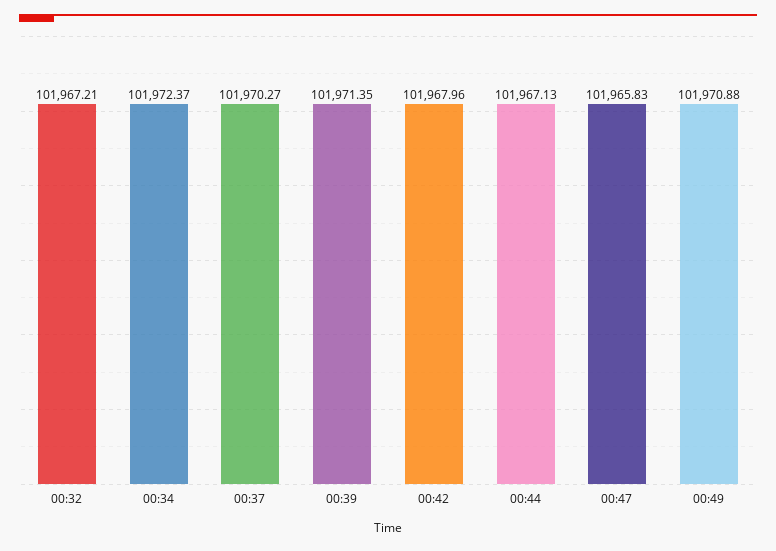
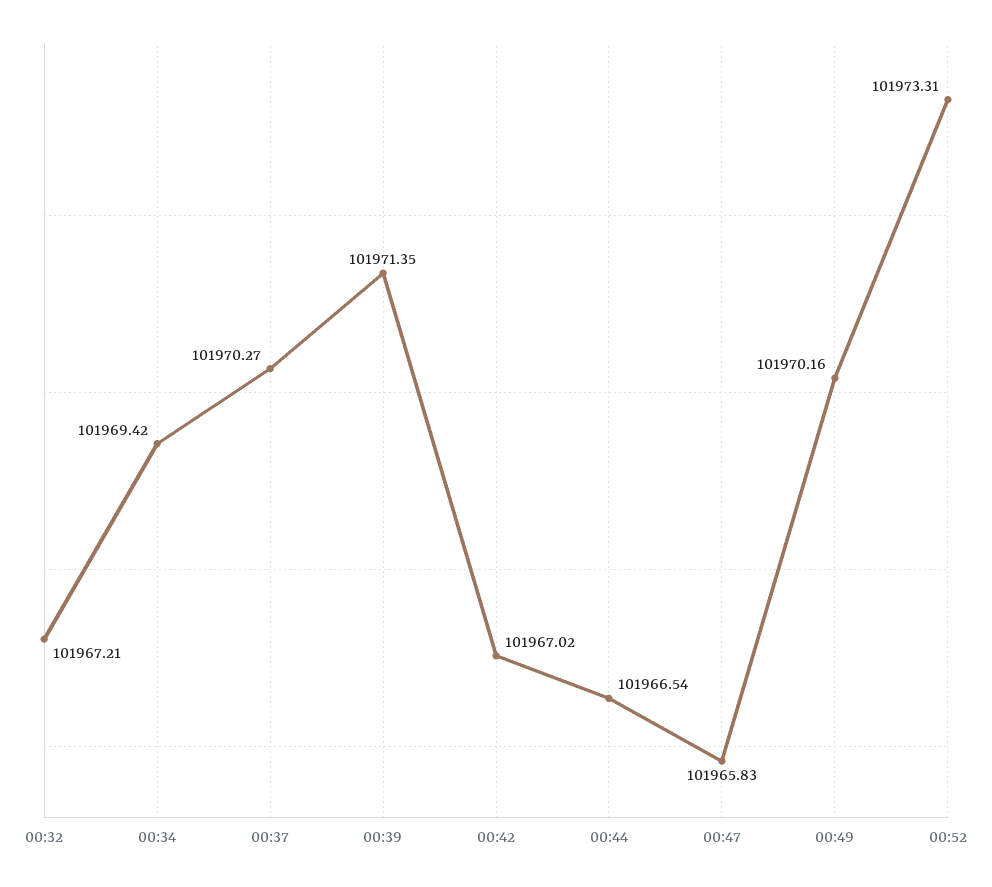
00:34: 101972.37 -> 101969.42
00:42: 101967.96 -> 101967.02
00:44: 101967.13 -> 101966.54
00:49: 101970.88 -> 101970.16
00:52: none -> 101973.31

